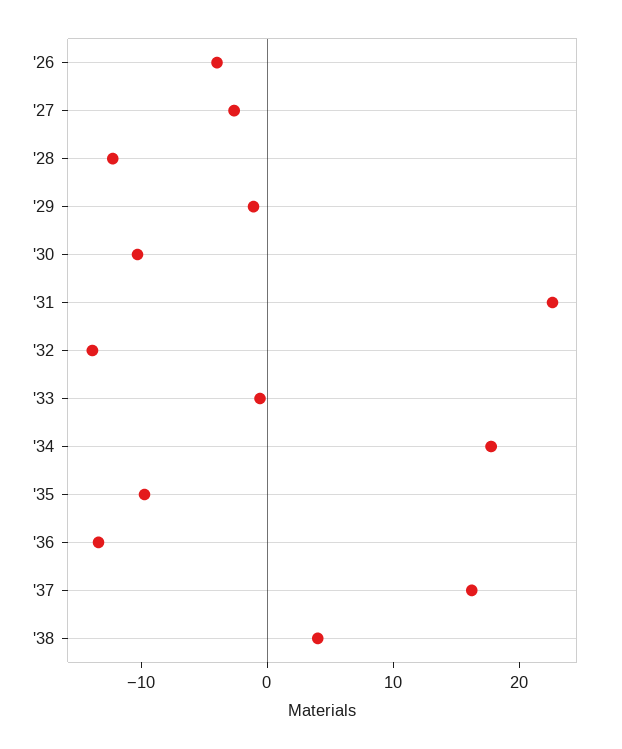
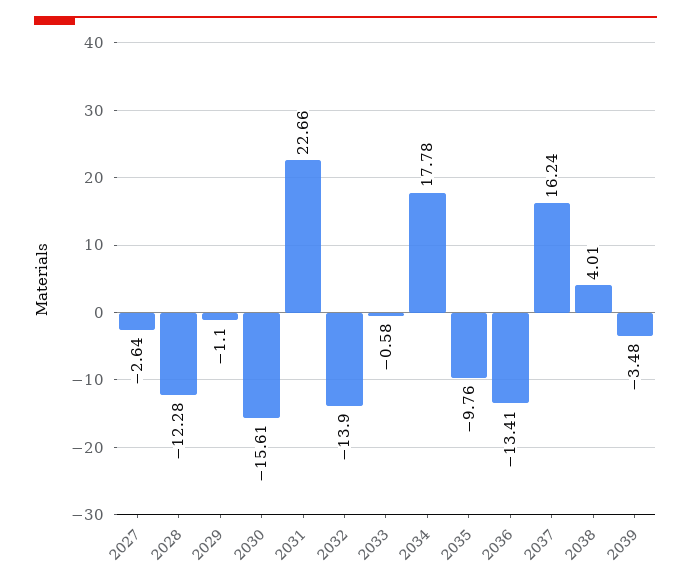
'26: -4 -> none
'30: -10 -> -15.61
2039: none -> -3.48

